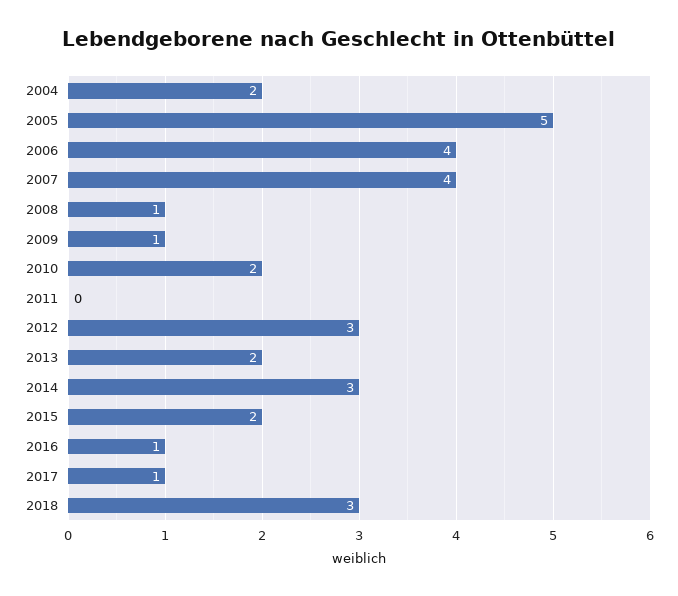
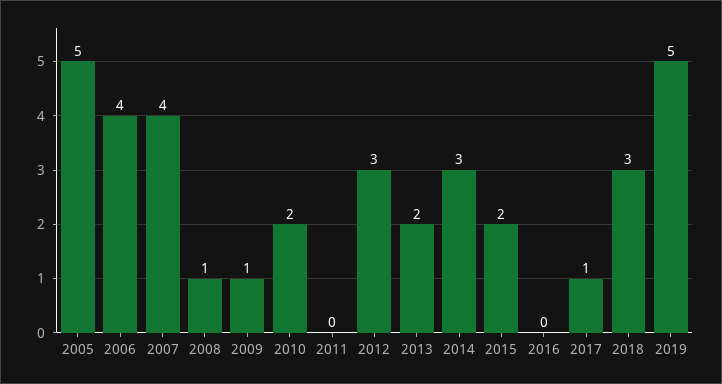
2004: 2 -> none
2016: 1 -> 0
2019: none -> 5

